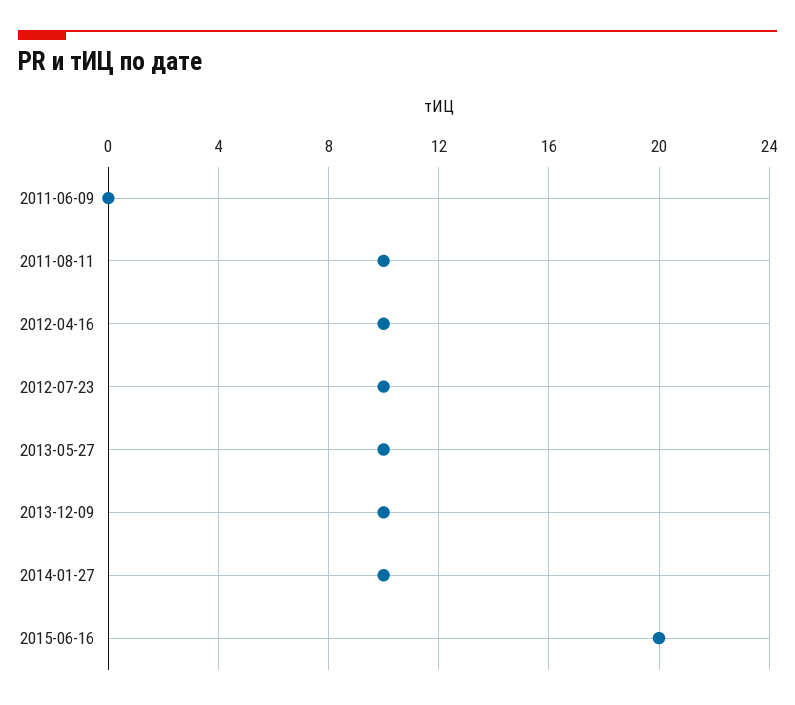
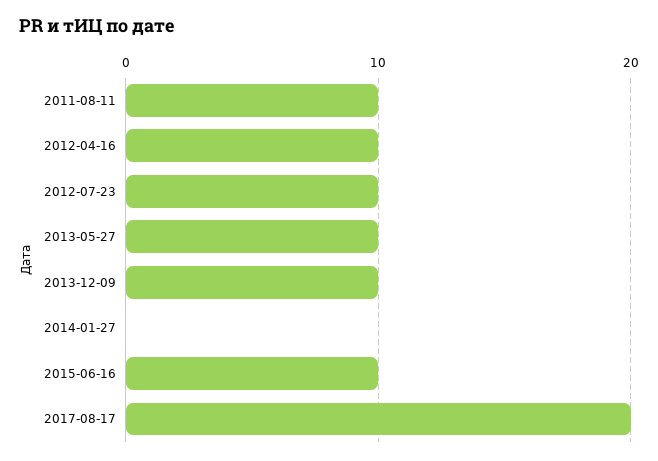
2011-06-09: 0 -> none
2014-01-27: 10 -> 0
2015-06-16: 20 -> 10
2017-08-17: none -> 20

